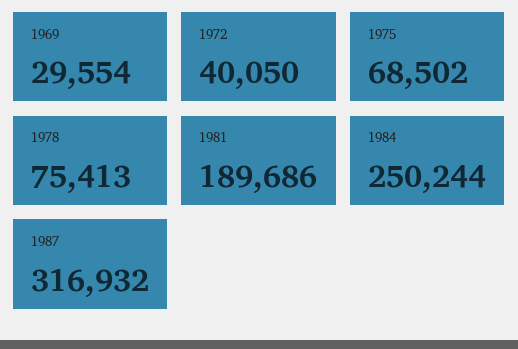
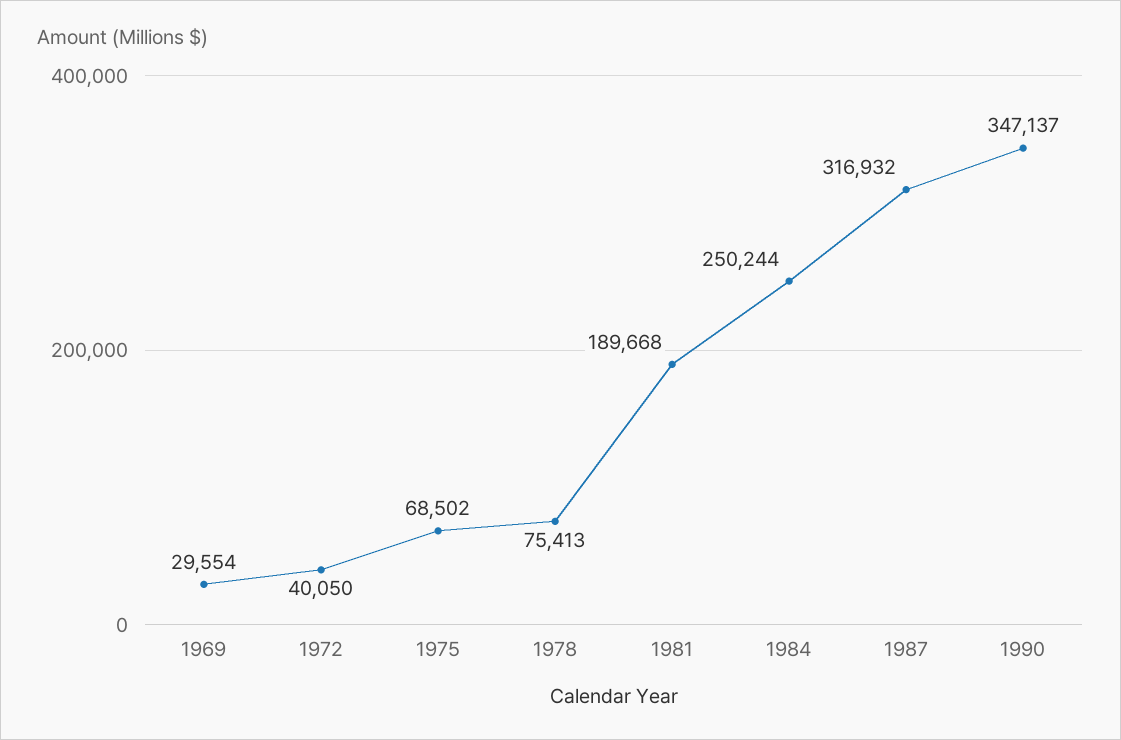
1981: 189686 -> 189668
1990: none -> 347137

